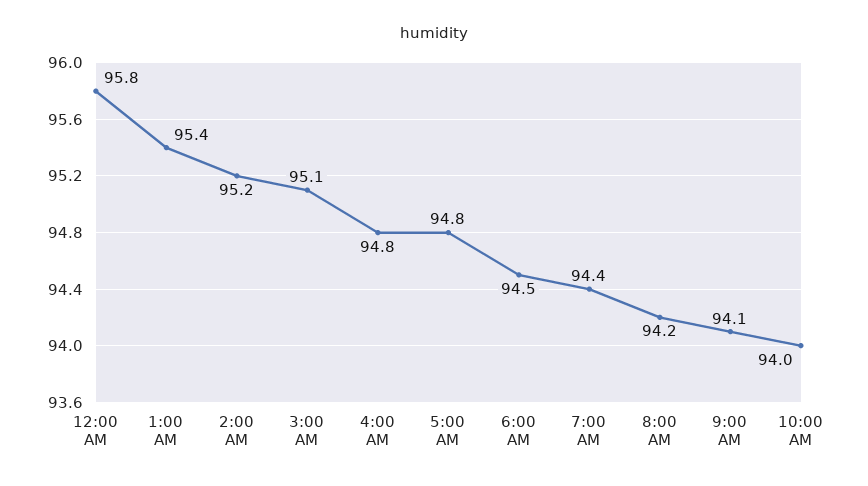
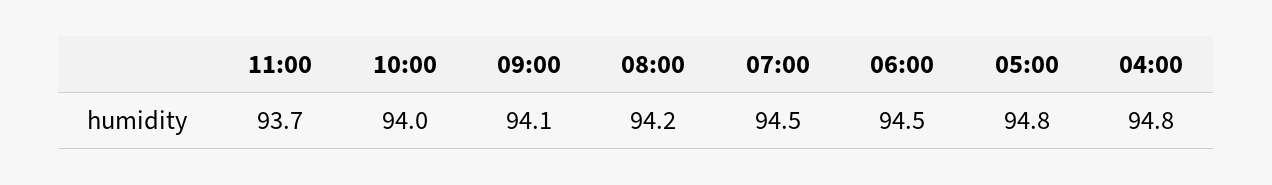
12:00 AM: 95.8 -> none
1:00 AM: 95.4 -> none
2:00 AM: 95.2 -> none
3:00 AM: 95.1 -> none
7:00 AM: 94.4 -> 94.5
11:00: none -> 93.7

